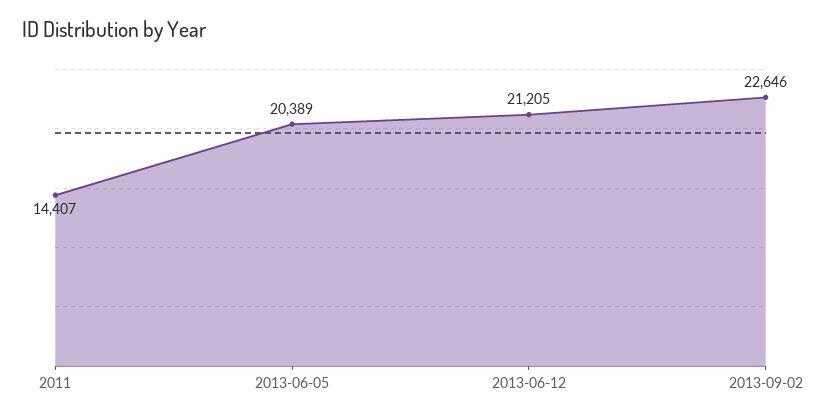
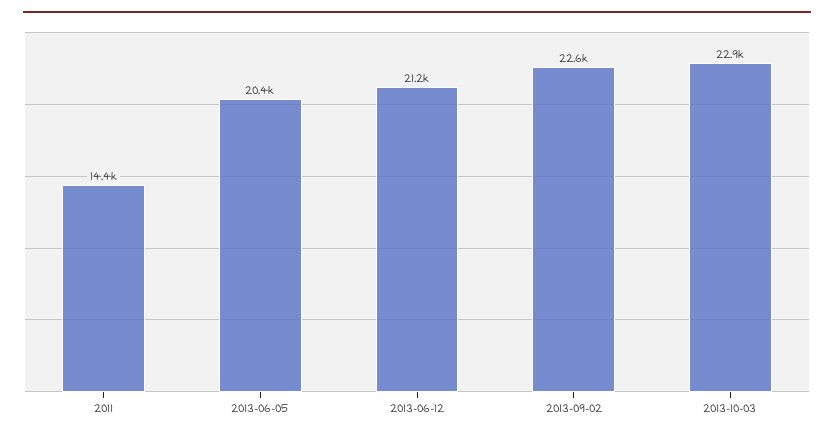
2013-10-03: none -> 22900

